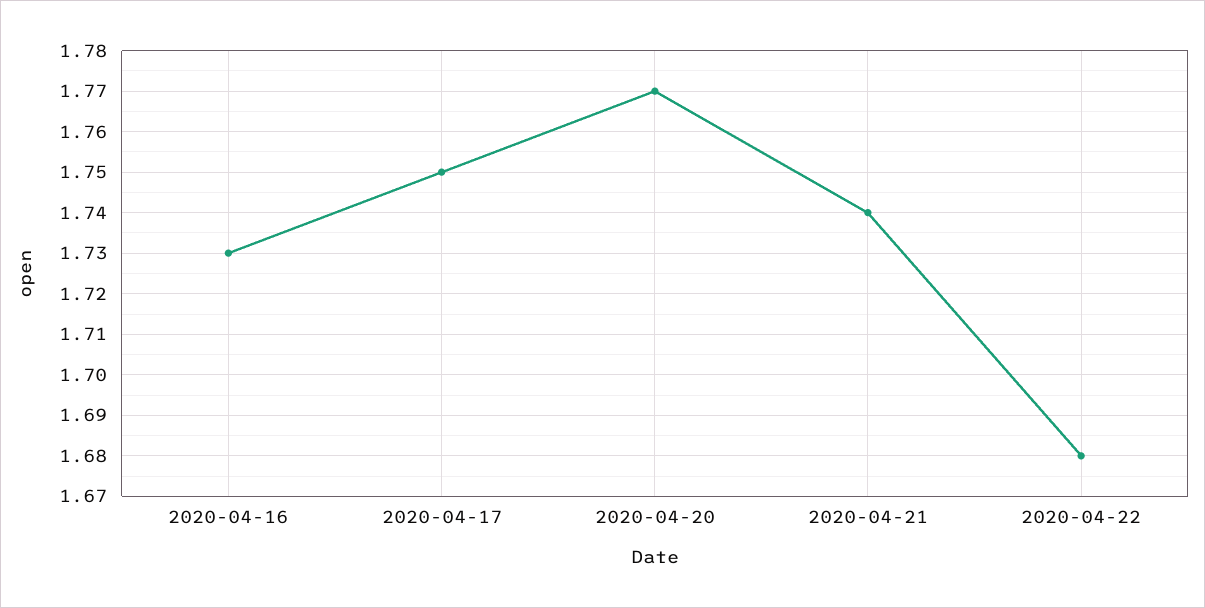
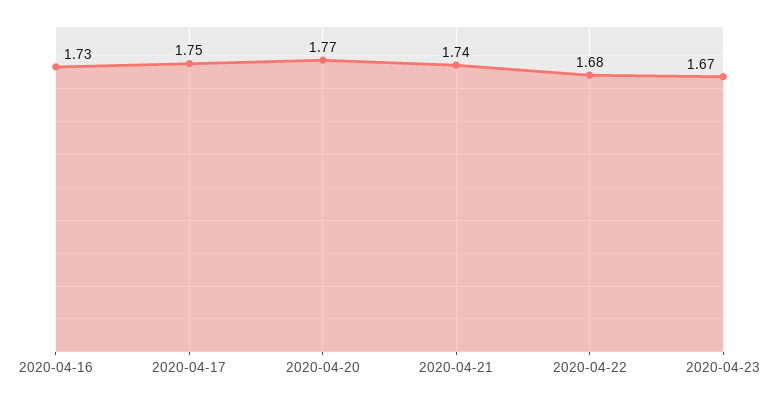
2020-04-23: none -> 1.67

